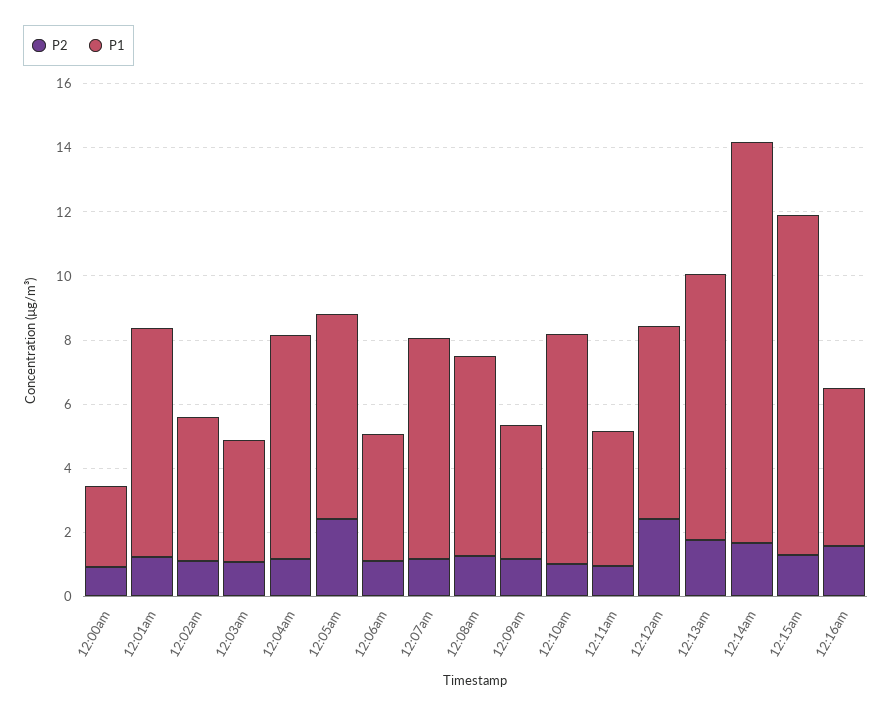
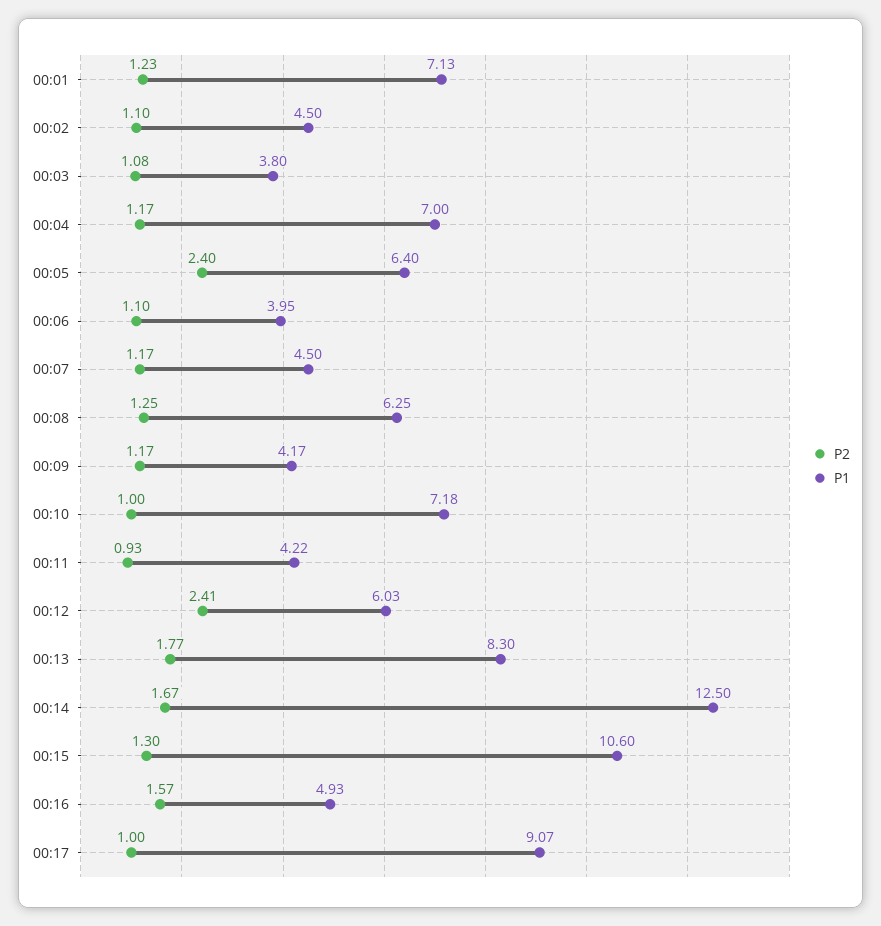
P2, 12:00am: 1 -> none
P1, 12:00am: 2.5 -> none
P1, 12:07am: 7 -> 4.5
P2, 00:17: none -> 1
P1, 00:17: none -> 9.07

